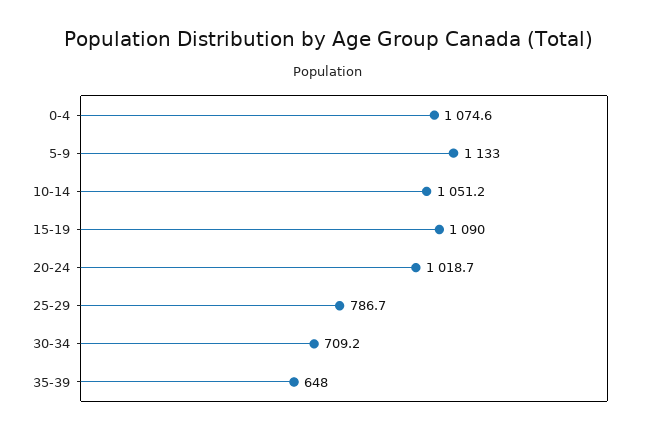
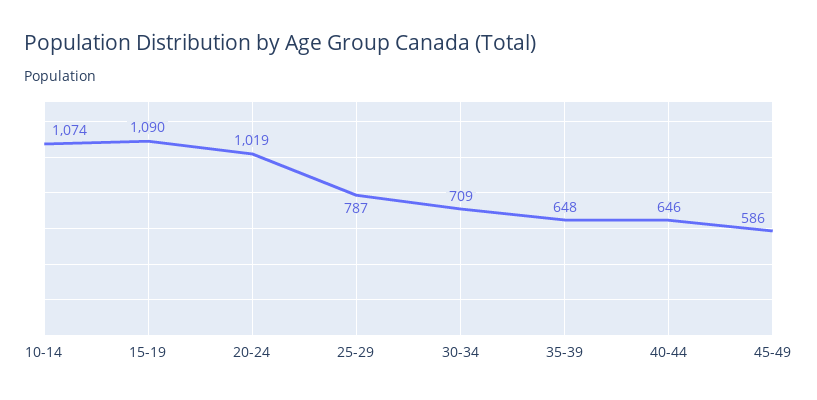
0-4: 1074.6 -> none
5-9: 1133 -> none
10-14: 1051.2 -> 1074
40-44: none -> 646
45-49: none -> 586

